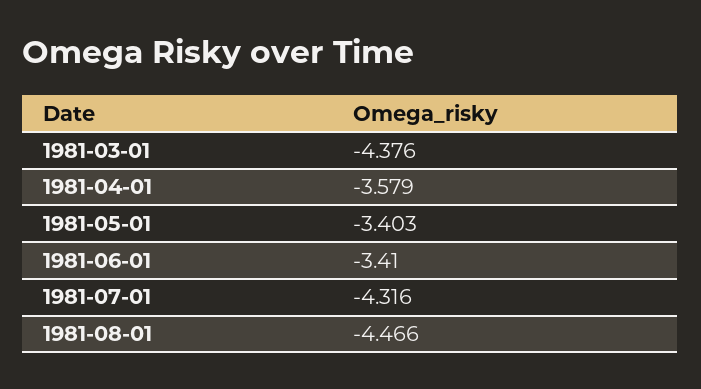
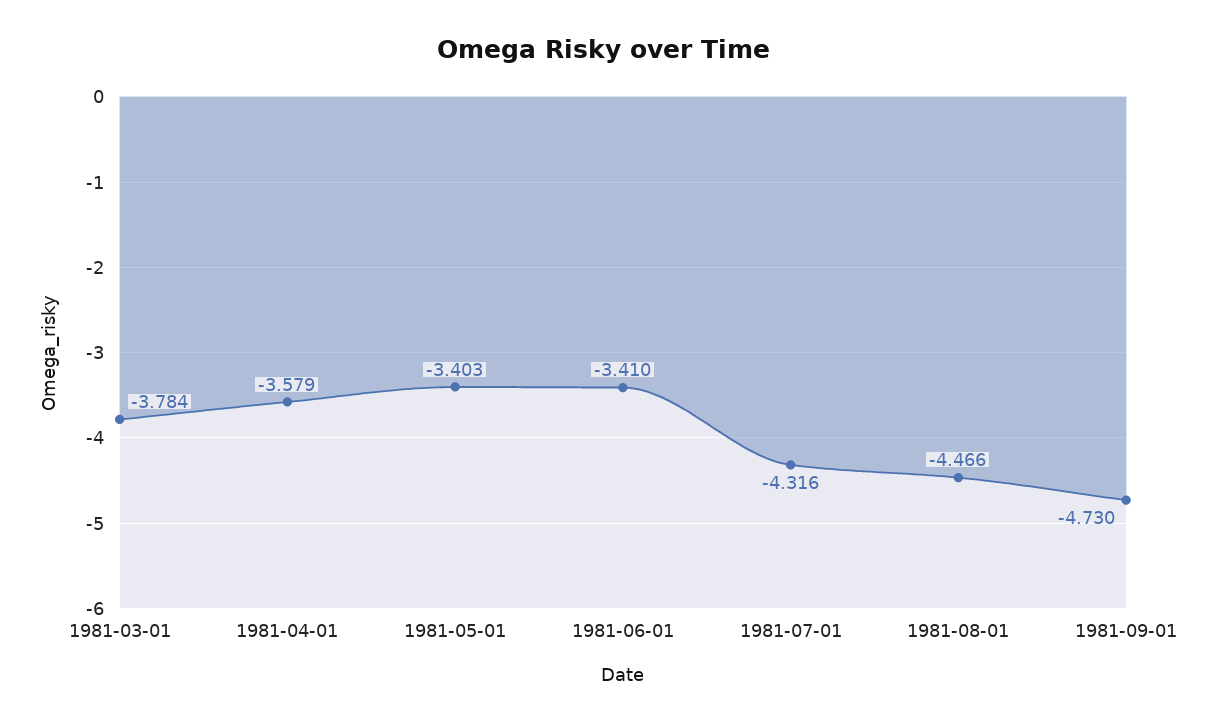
1981-03-01: -4.376 -> -3.784
1981-09-01: none -> -4.73

